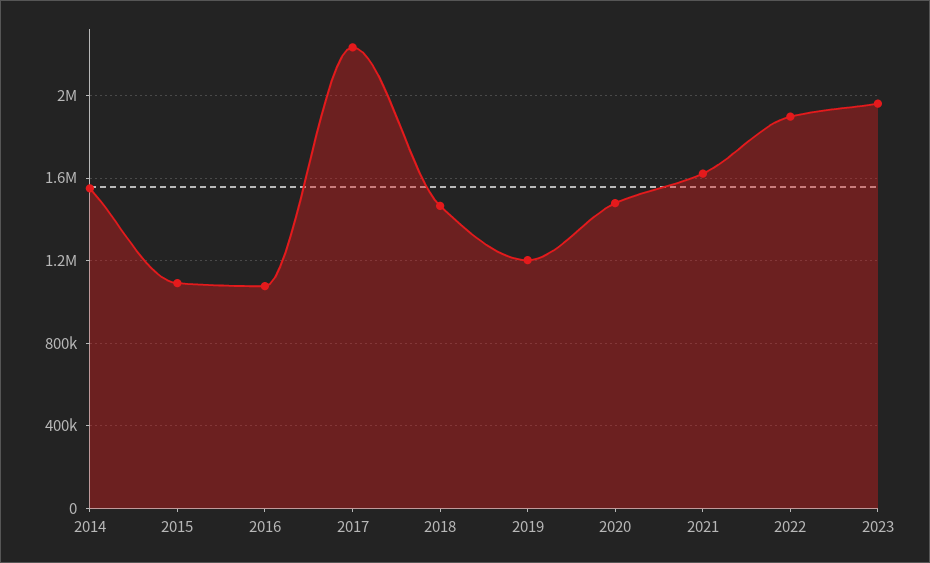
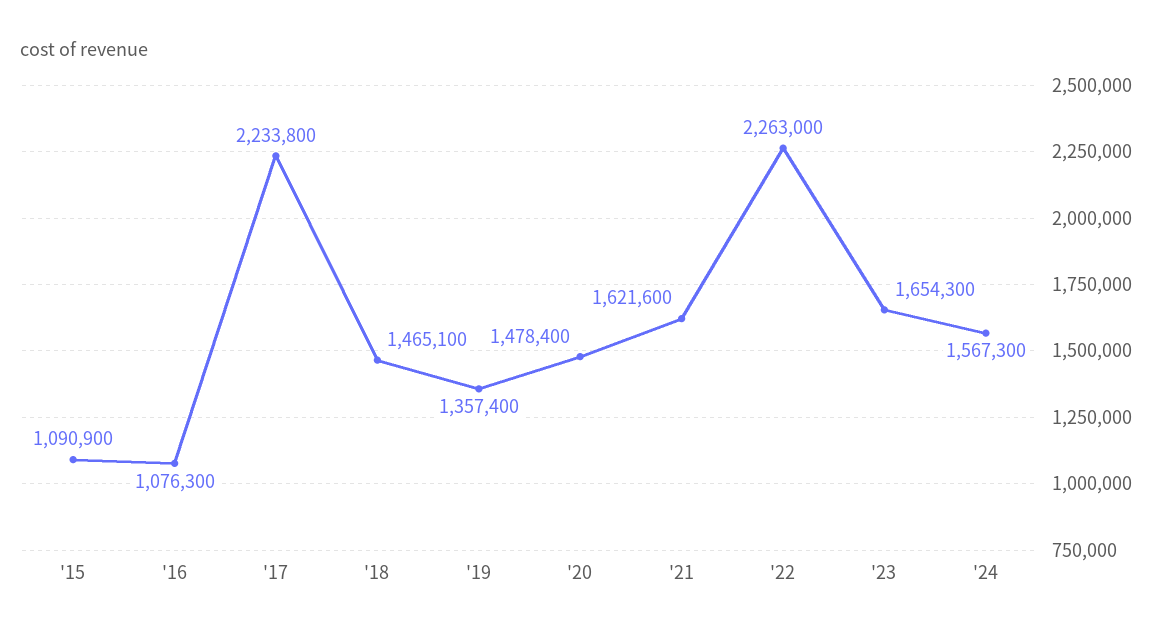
2014: 1550000 -> none
2019: 1200000 -> 1357400
2022: 1900000 -> 2263000
2023: 1950000 -> 1654300
'24: none -> 1567300

